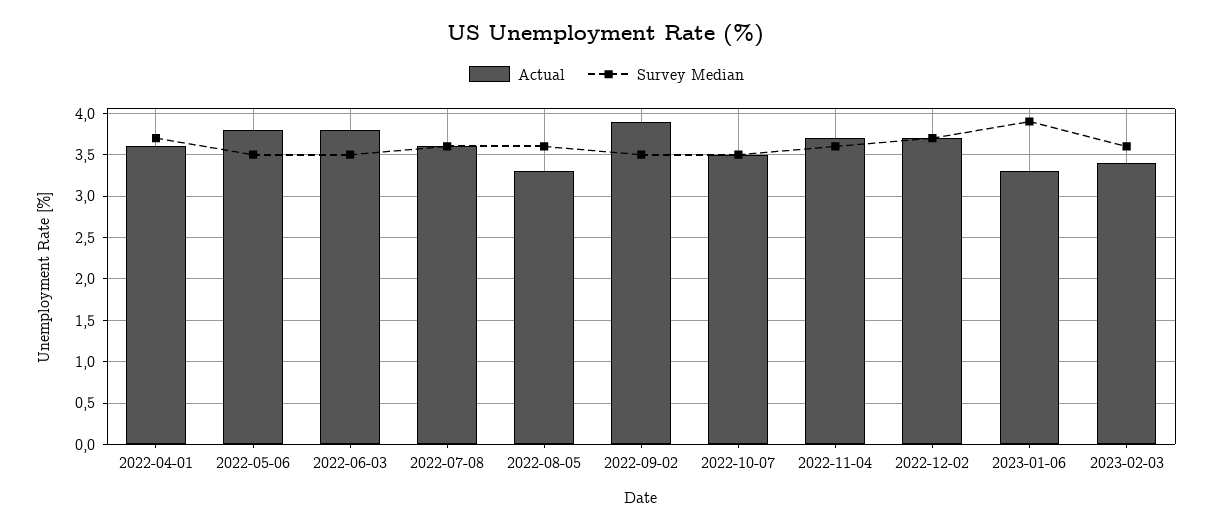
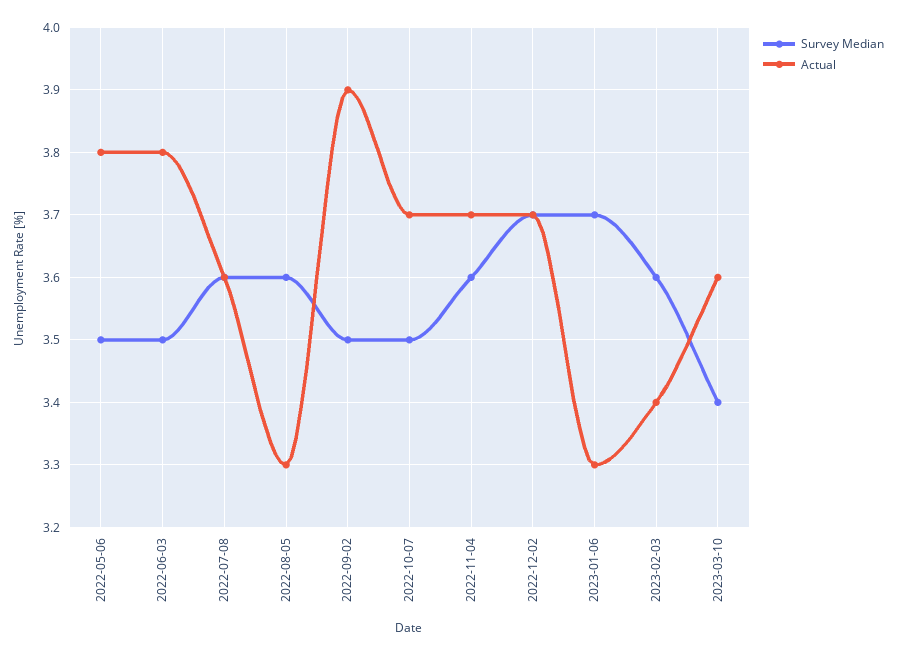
Actual, 2022-04-01: 3.6 -> none
Survey Median, 2022-04-01: 3.7 -> none
Actual, 2022-10-07: 3.5 -> 3.7
Survey Median, 2023-01-06: 3.9 -> 3.7
Survey Median, 2023-03-10: none -> 3.4
Actual, 2023-03-10: none -> 3.6

